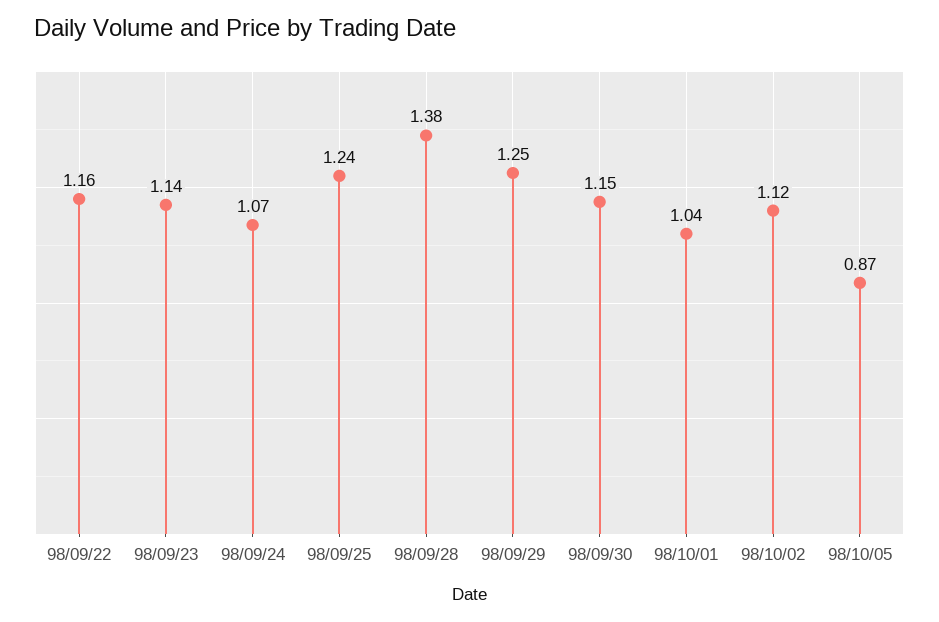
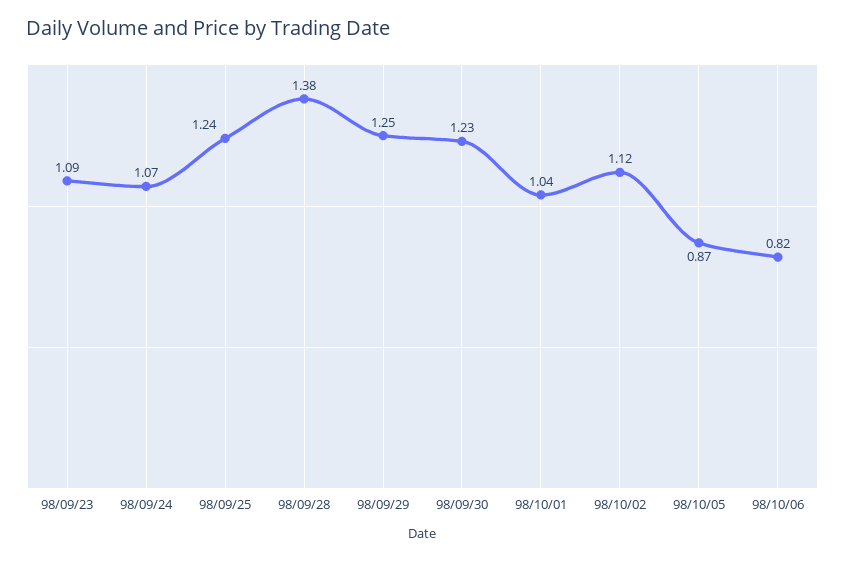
98/09/22: 1.16 -> none
98/09/23: 1.14 -> 1.09
98/09/30: 1.15 -> 1.23
98/10/06: none -> 0.82

